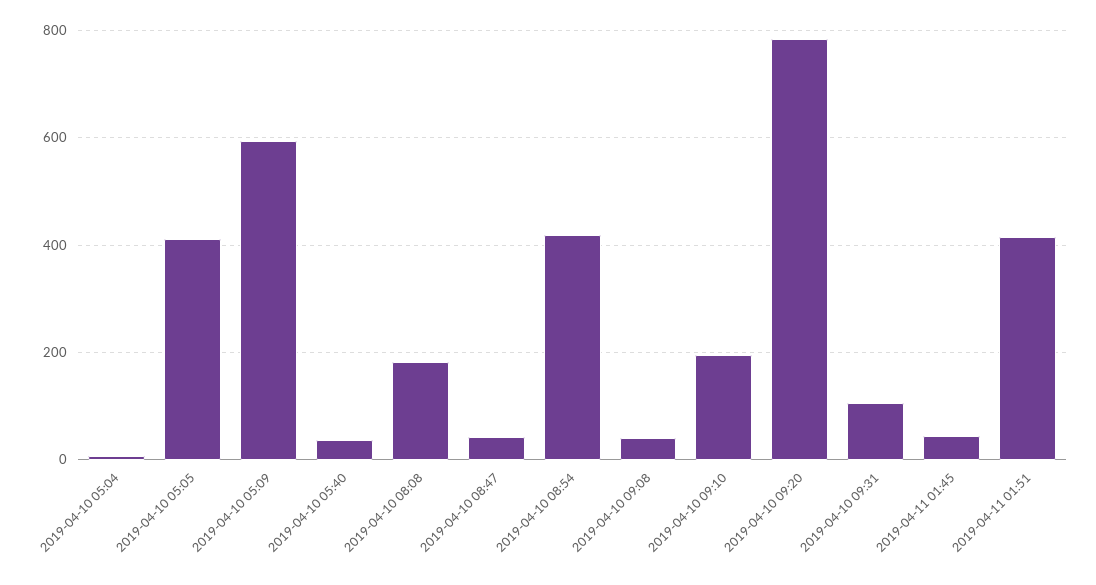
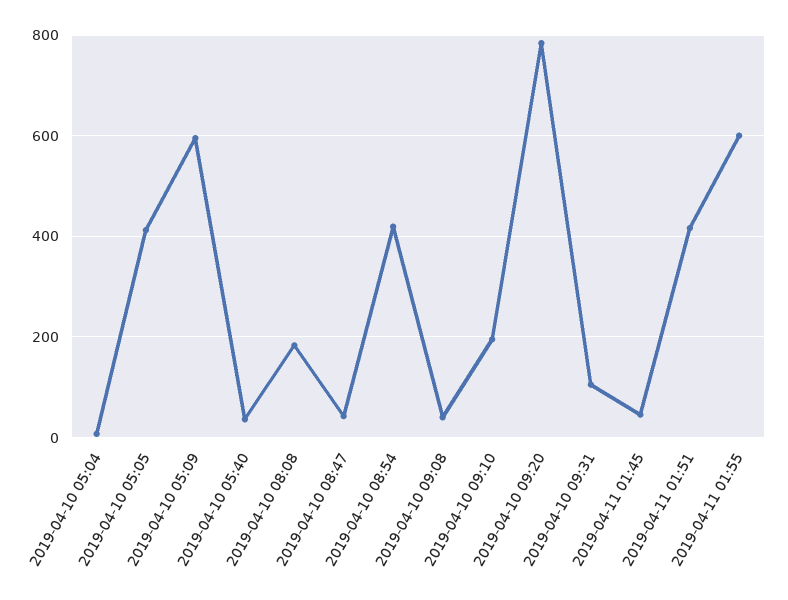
2019-04-11 01:55: none -> 600

